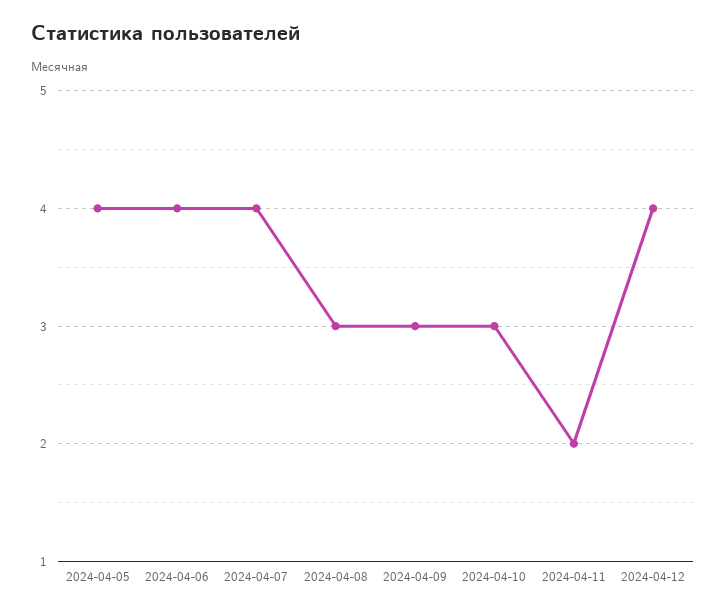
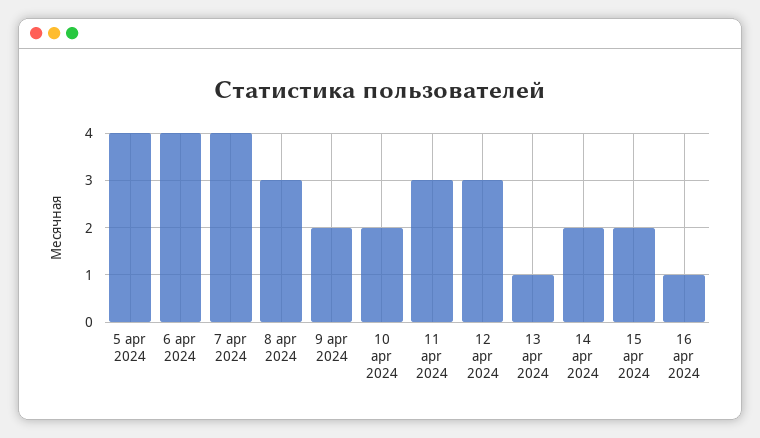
2024-04-09: 3 -> 2
2024-04-10: 3 -> 2
2024-04-11: 2 -> 3
2024-04-12: 4 -> 3
13 apr 2024: none -> 1
14 apr 2024: none -> 2
15 apr 2024: none -> 2
16 apr 2024: none -> 1

